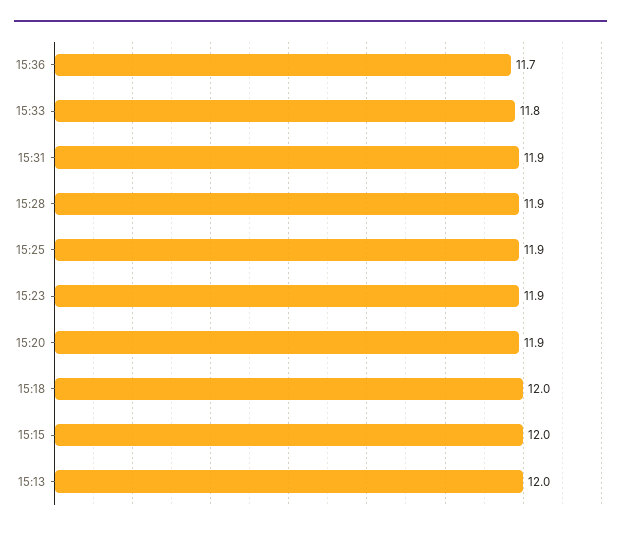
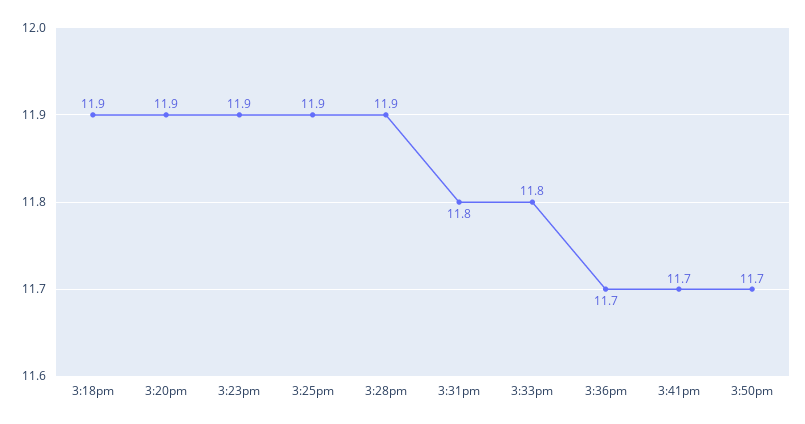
15:31: 11.9 -> 11.8
15:18: 12 -> 11.9
15:15: 12 -> none
15:13: 12 -> none
3:41pm: none -> 11.7
3:50pm: none -> 11.7

